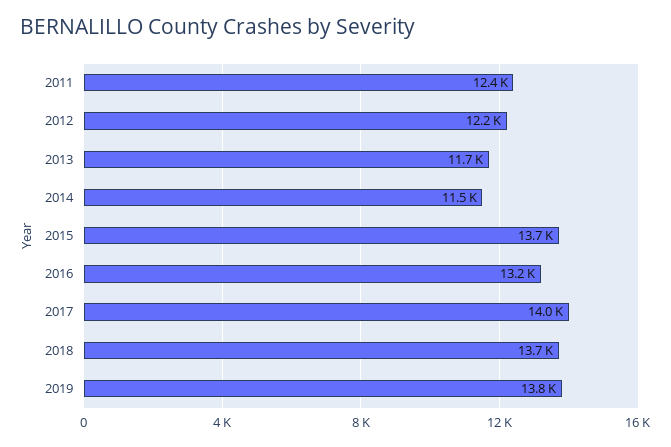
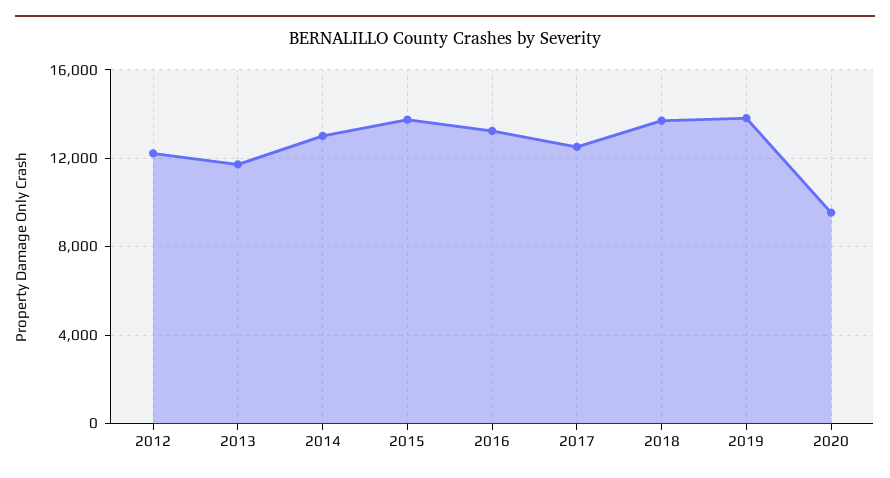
2011: 12400 -> none
2014: 11500 -> 13000
2017: 14000 -> 12500
2020: none -> 9500

